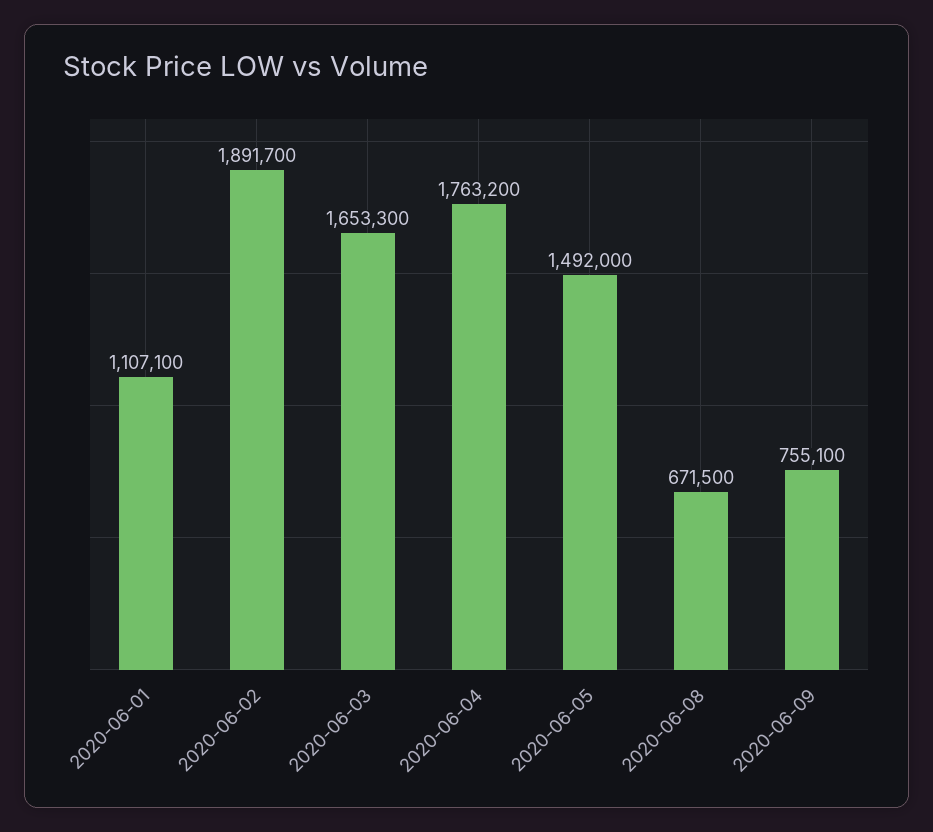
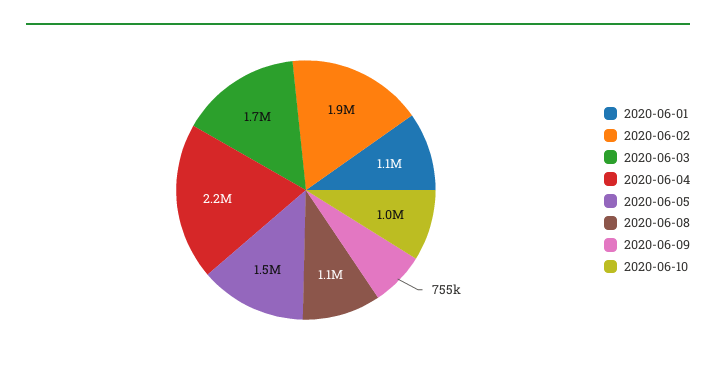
2020-06-04: 1763200 -> 2200000
2020-06-08: 671500 -> 1100000
2020-06-10: none -> 1000000

